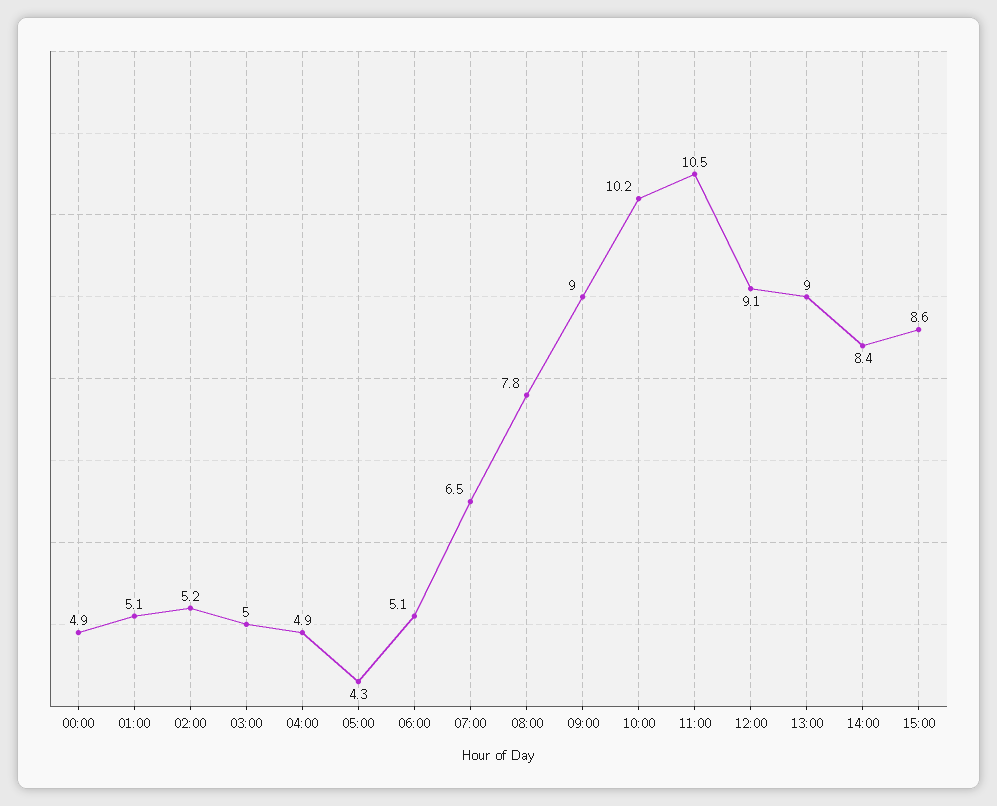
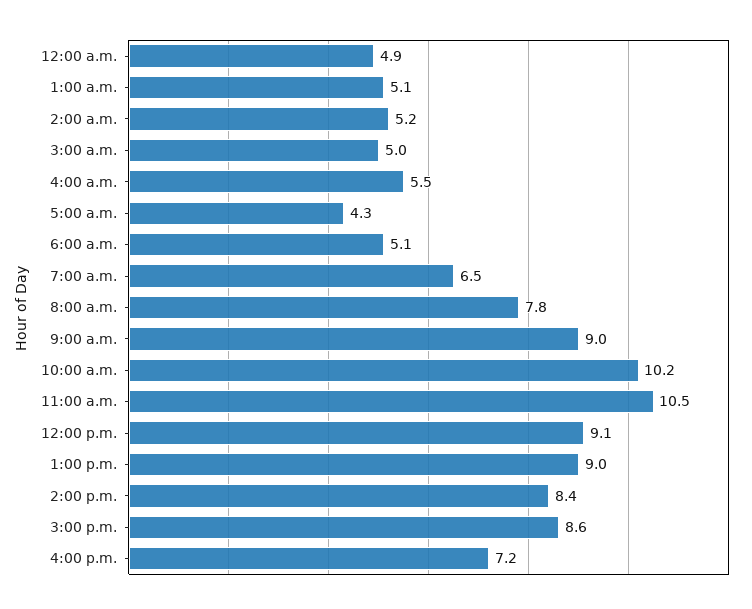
04:00: 4.9 -> 5.5
4:00 p.m.: none -> 7.2

